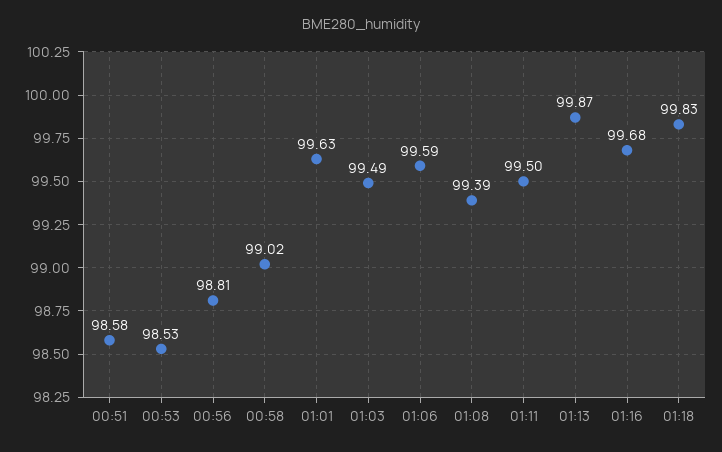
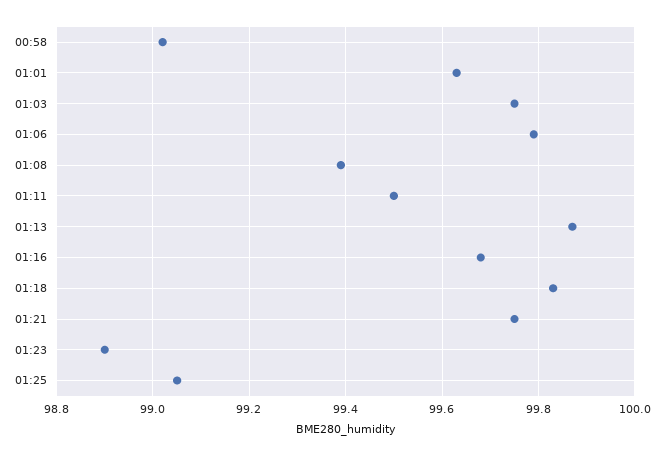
00:51: 98.58 -> none
00:53: 98.53 -> none
00:56: 98.81 -> none
01:03: 99.49 -> 99.75
01:06: 99.59 -> 99.8
01:21: none -> 99.75
01:23: none -> 98.9
01:25: none -> 99.05

